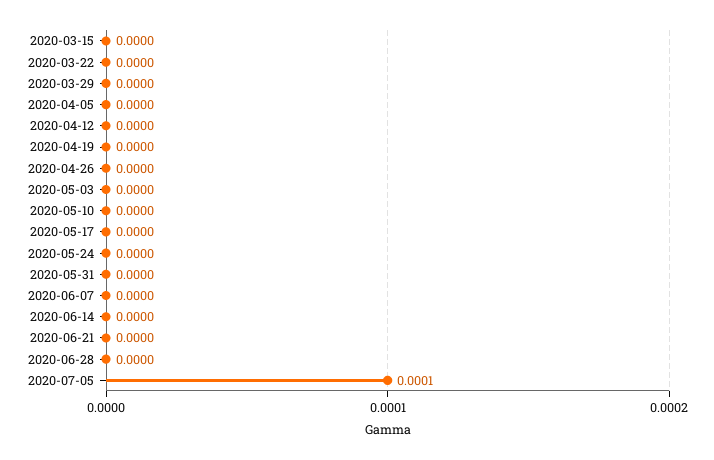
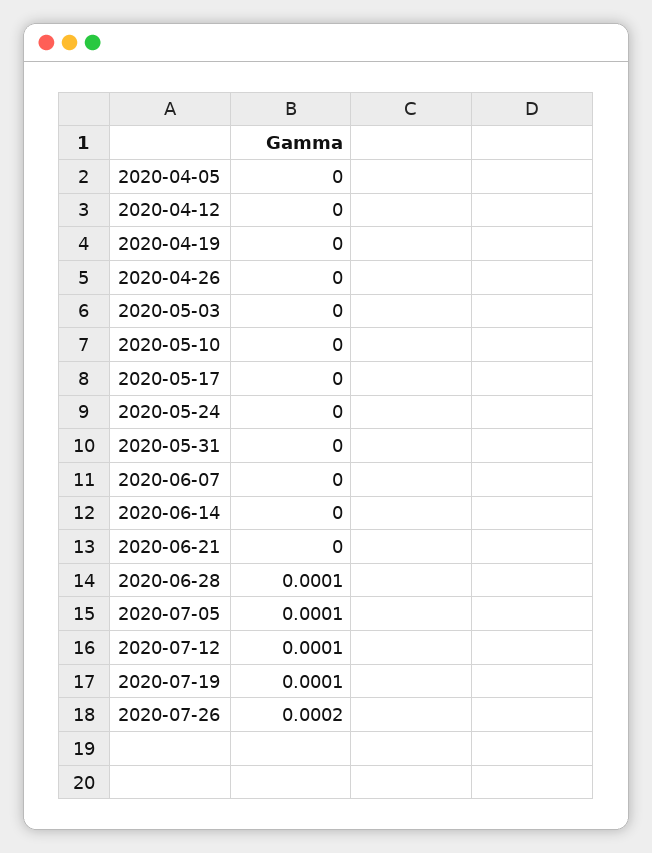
2020-03-15: 0 -> none
2020-03-22: 0 -> none
2020-03-29: 0 -> none
2020-06-28: 0 -> 0.0001
2020-07-12: none -> 0.0001
2020-07-19: none -> 0.0001
2020-07-26: none -> 0.0002

